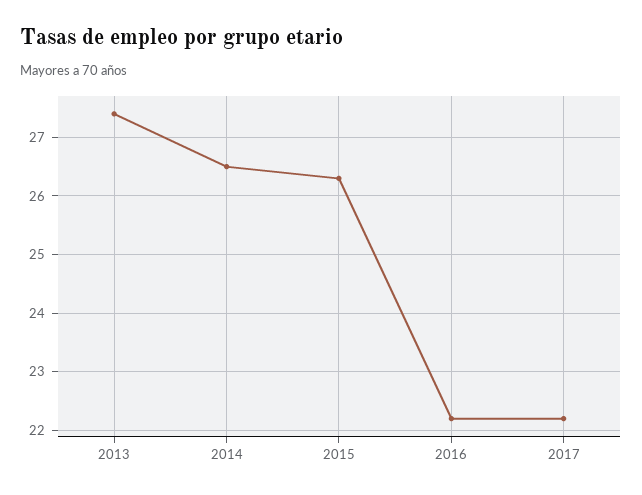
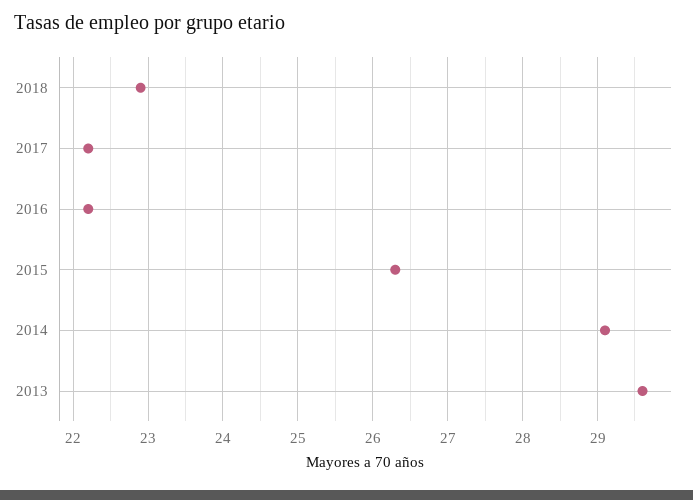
2013: 27.5 -> 29.6
2014: 26.5 -> 29.1
2018: none -> 22.9

